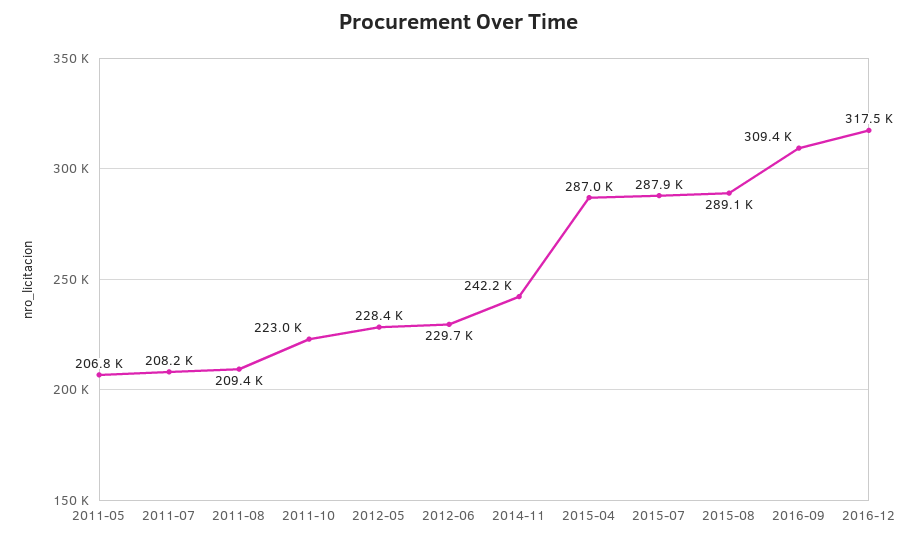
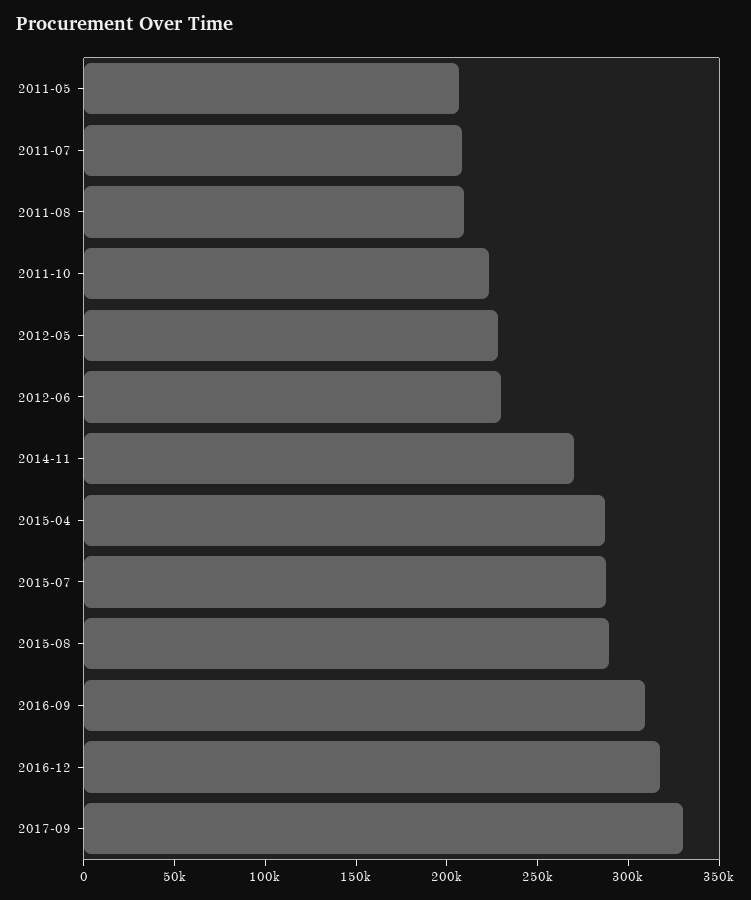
2014-11: 242200 -> 270000
2017-09: none -> 330000

